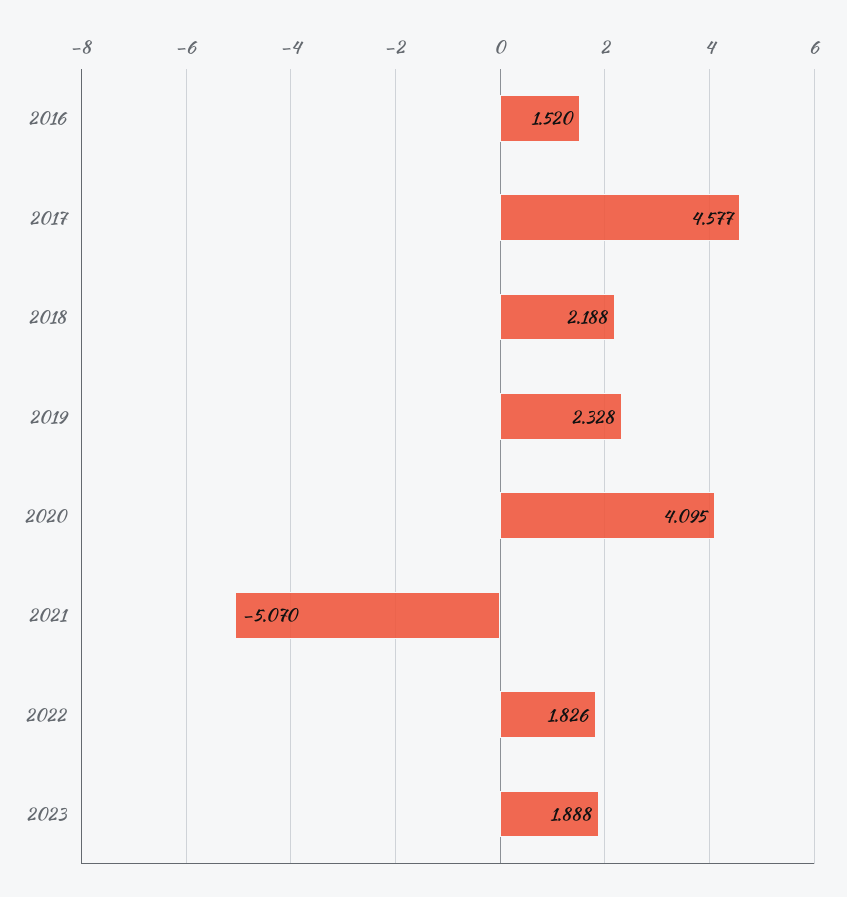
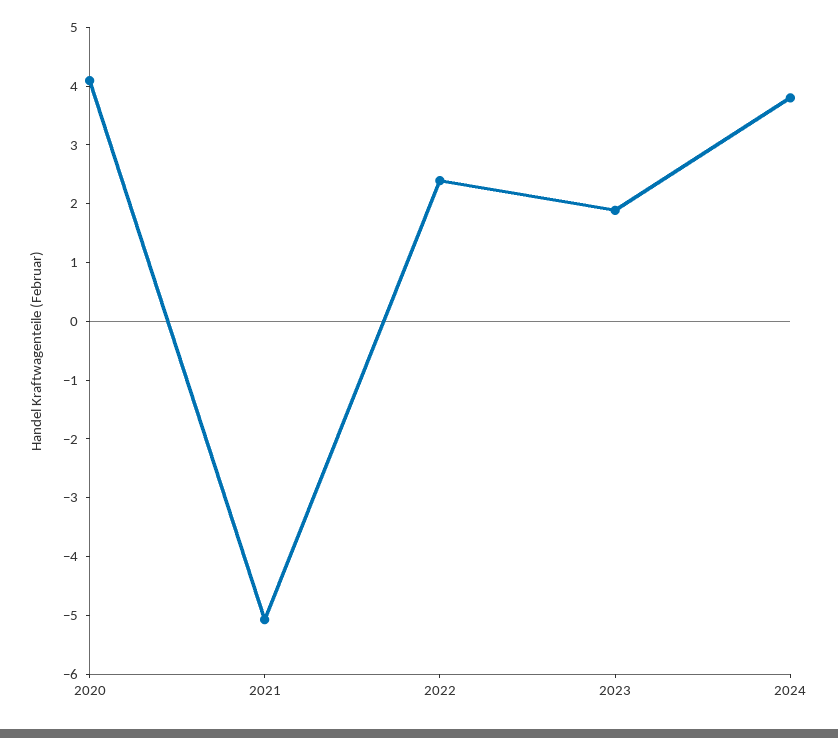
2016: 1.52 -> none
2017: 4.577 -> none
2018: 2.188 -> none
2019: 2.328 -> none
2022: 1.826 -> 2.4
2024: none -> 3.8

